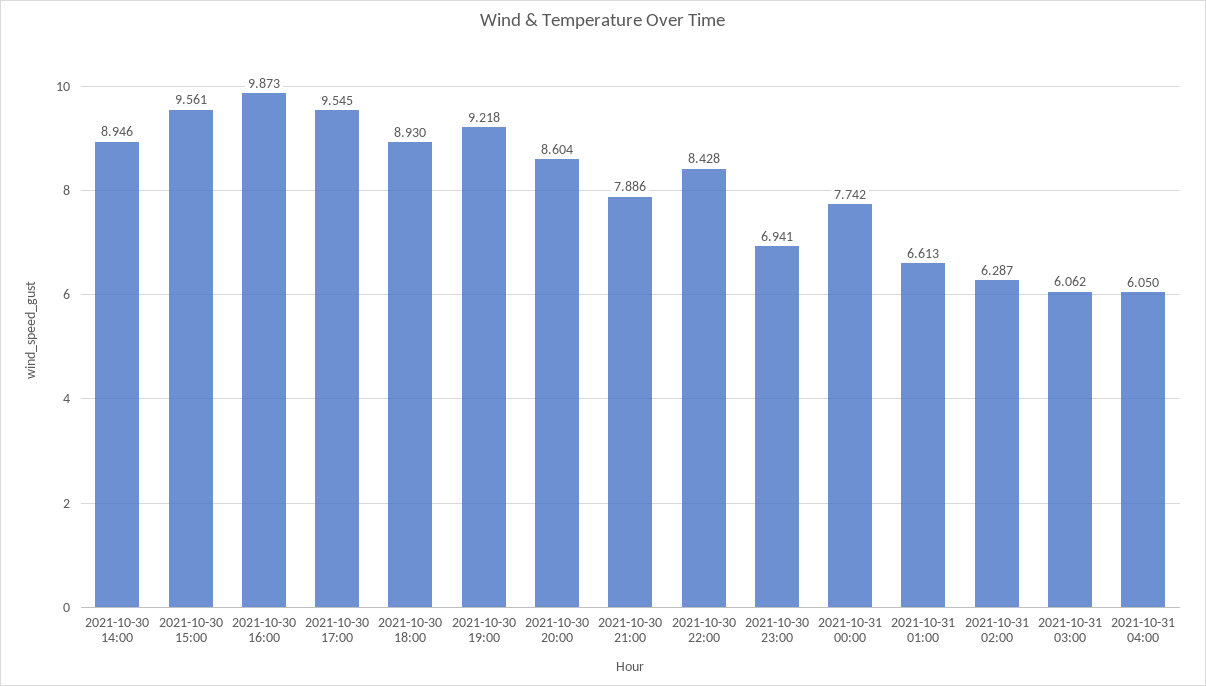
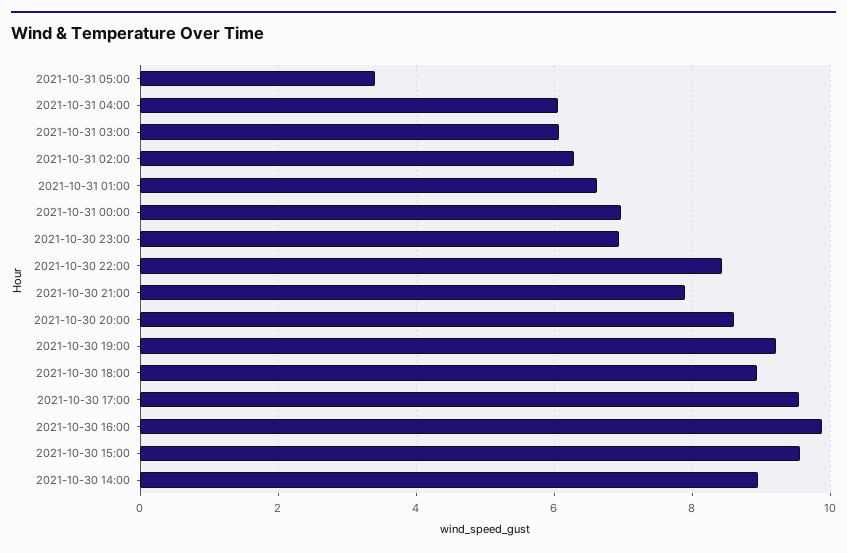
2021-10-31 00:00: 7.742 -> 7
2021-10-31 05:00: none -> 3.4

